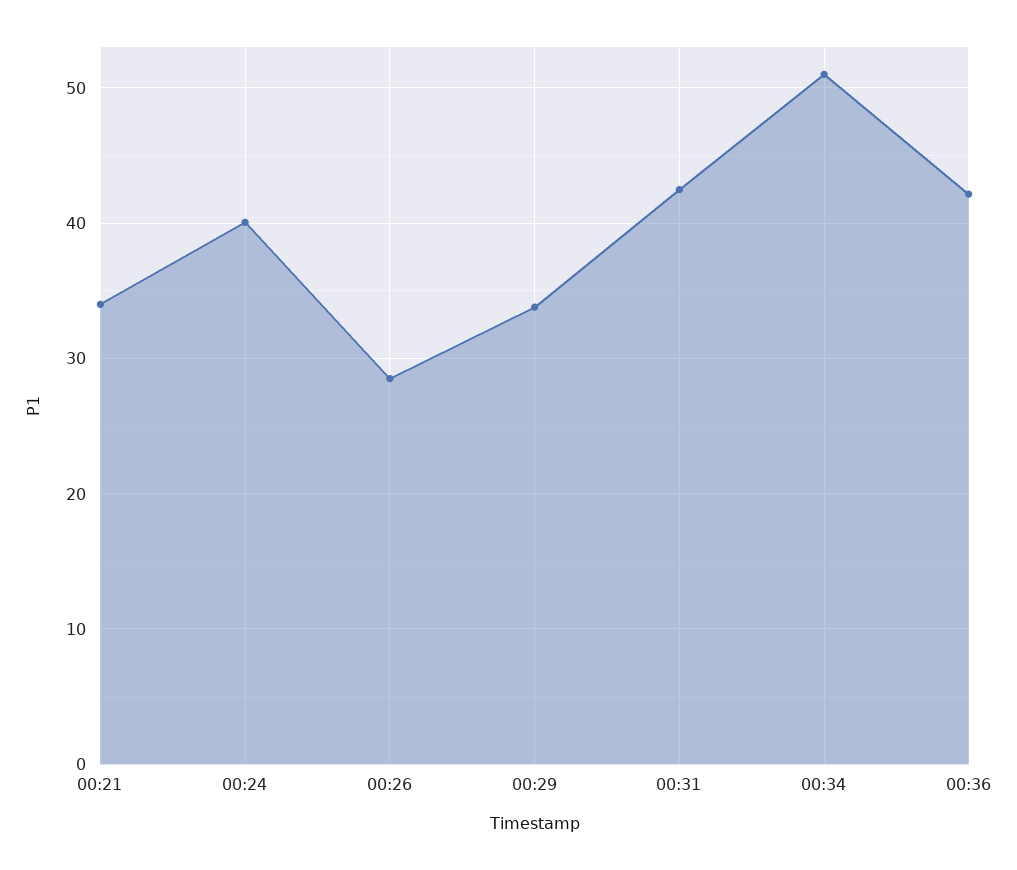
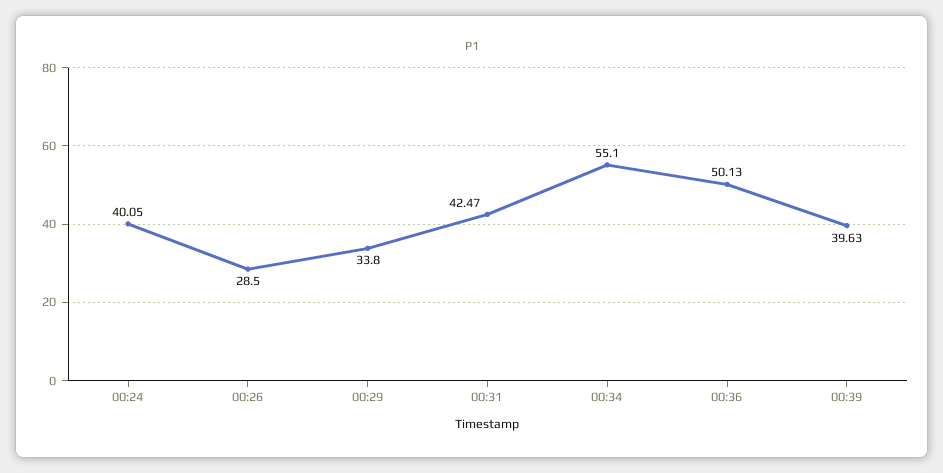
00:21: 34 -> none
00:34: 51 -> 55.1
00:36: 42 -> 50.13
00:39: none -> 39.63

